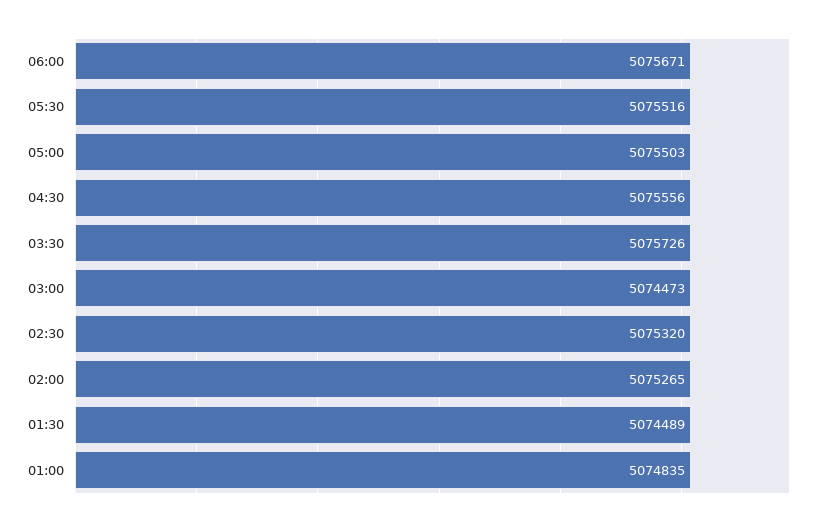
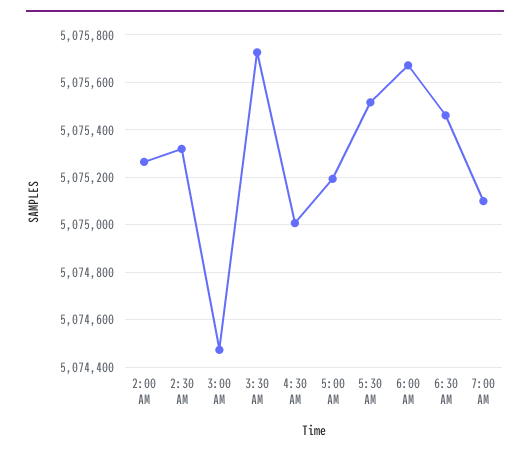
05:00: 5075503 -> 5075200
04:30: 5075556 -> 5075000
01:30: 5074489 -> none
01:00: 5074835 -> none
6:30 AM: none -> 5075450
7:00 AM: none -> 5075100

